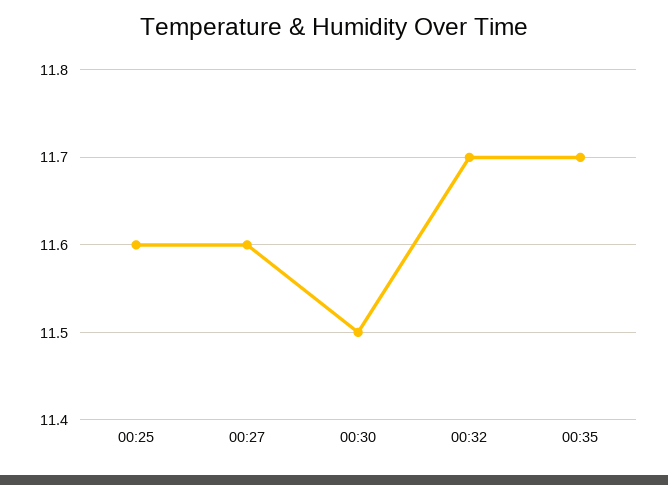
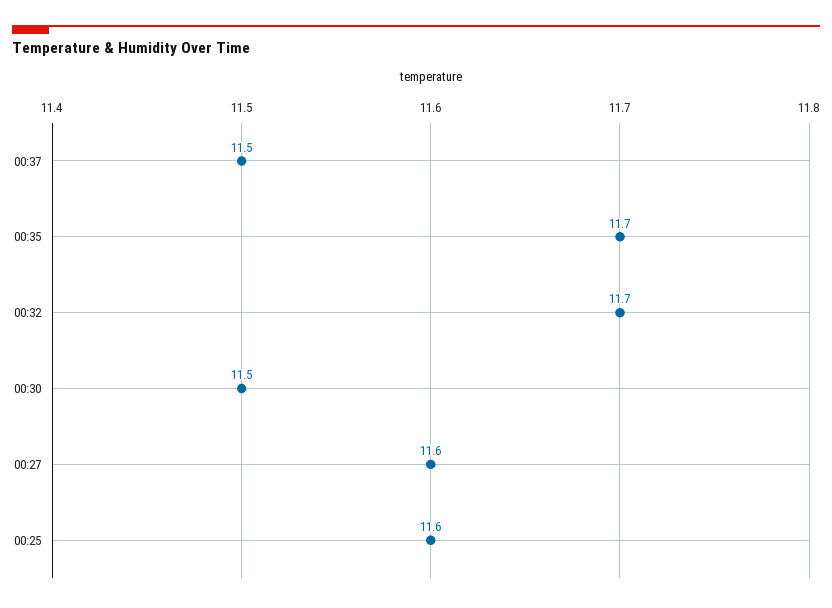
00:37: none -> 11.5

